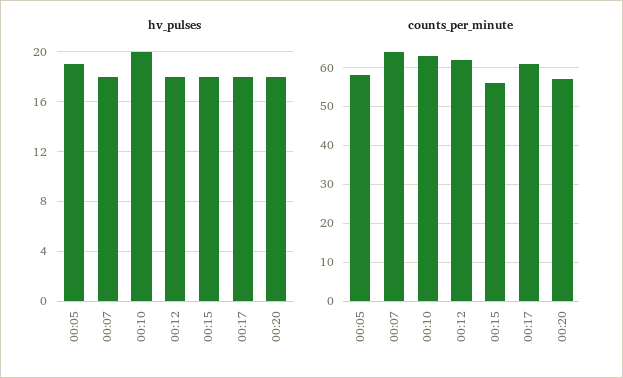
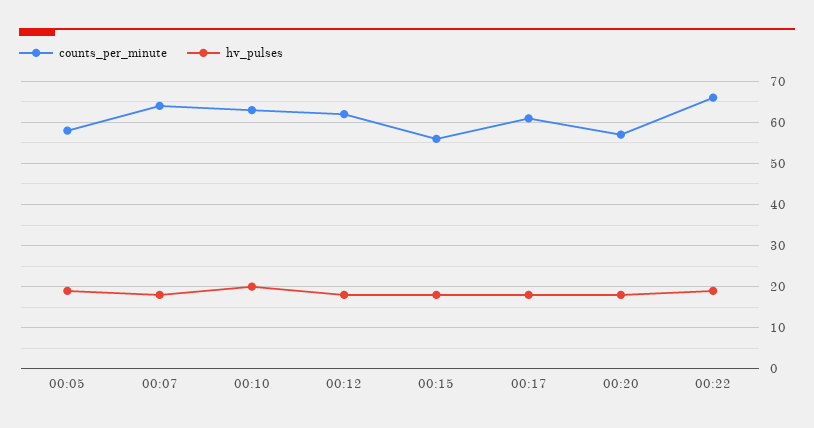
counts_per_minute, 00:22: none -> 65
hv_pulses, 00:22: none -> 20

